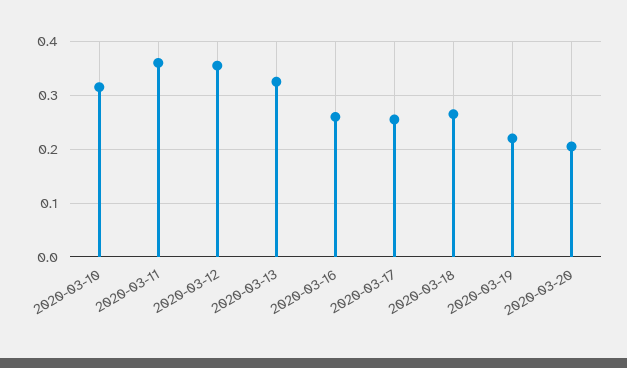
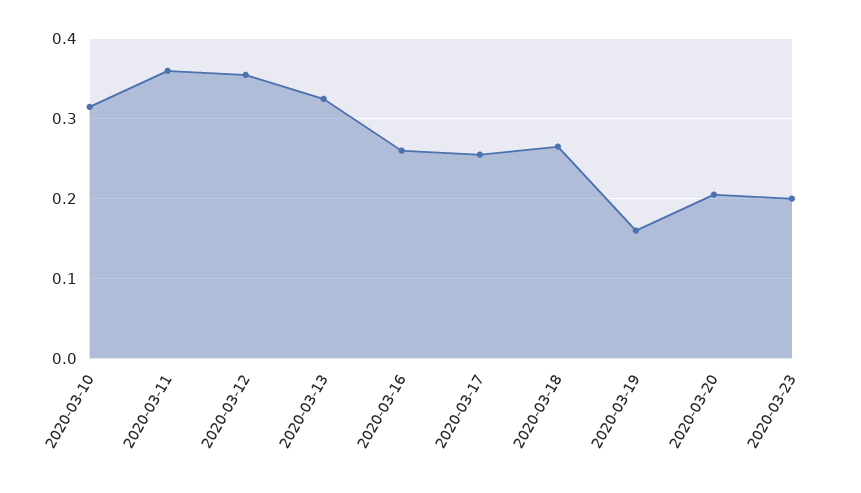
2020-03-19: 0.22 -> 0.16
2020-03-23: none -> 0.2

